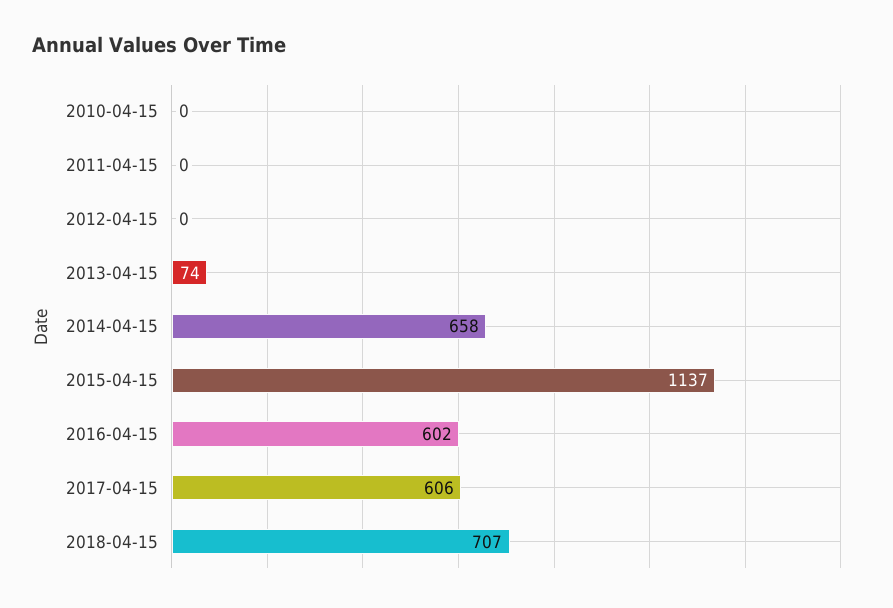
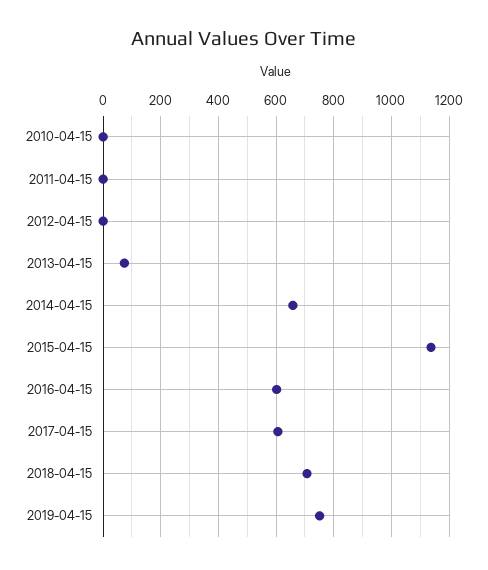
2019-04-15: none -> 750

